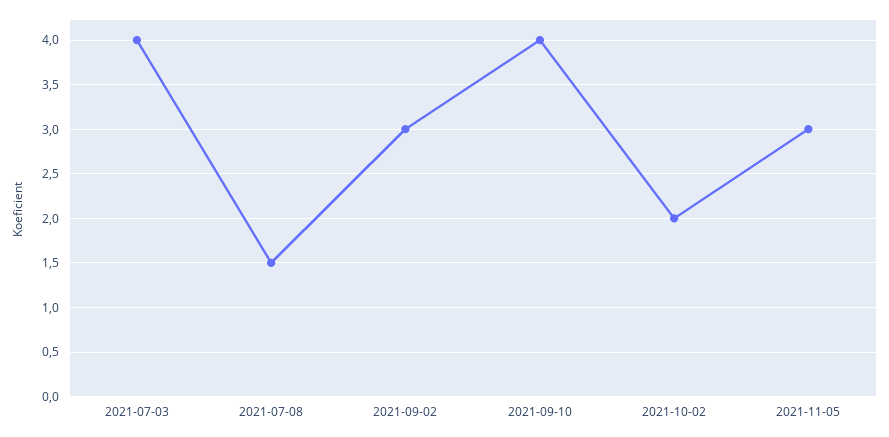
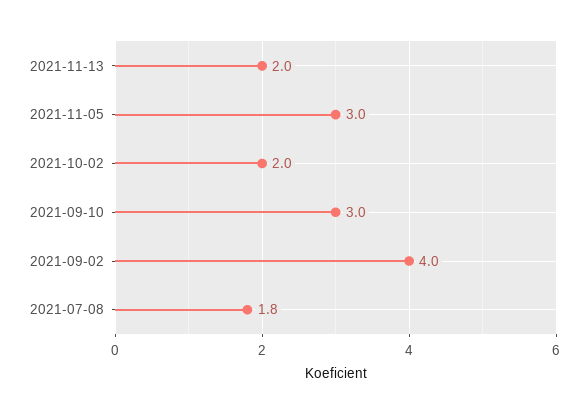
2021-07-03: 4 -> none
2021-07-08: 1.5 -> 1.8
2021-09-02: 3 -> 4
2021-09-10: 4 -> 3
2021-11-13: none -> 2

